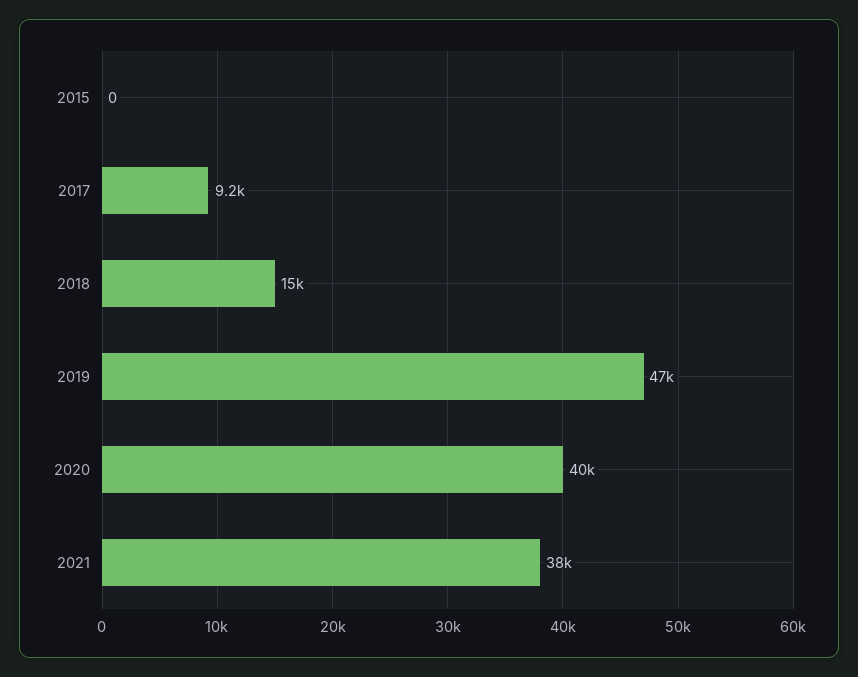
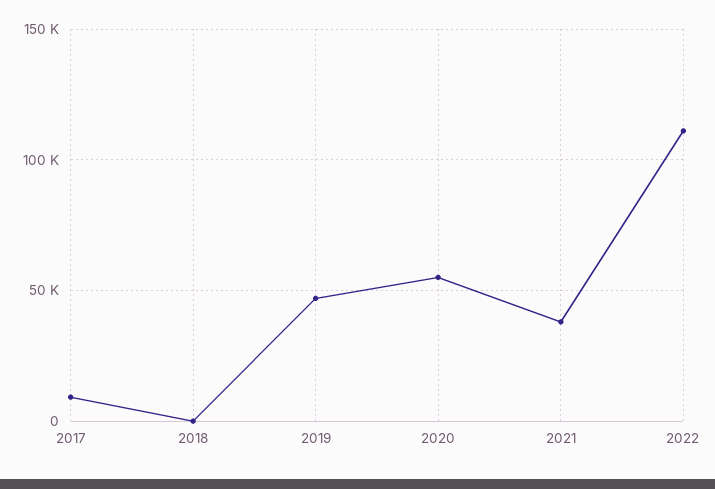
2015: 0 -> none
2018: 15000 -> 0
2020: 40000 -> 55000
2022: none -> 110000

